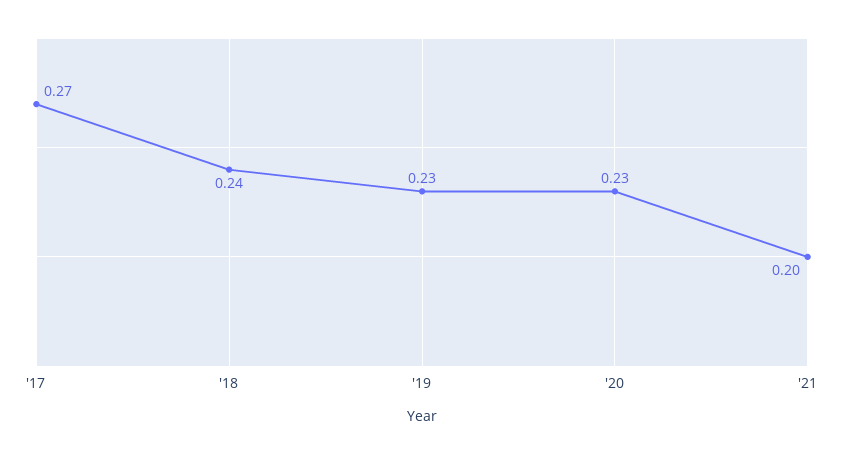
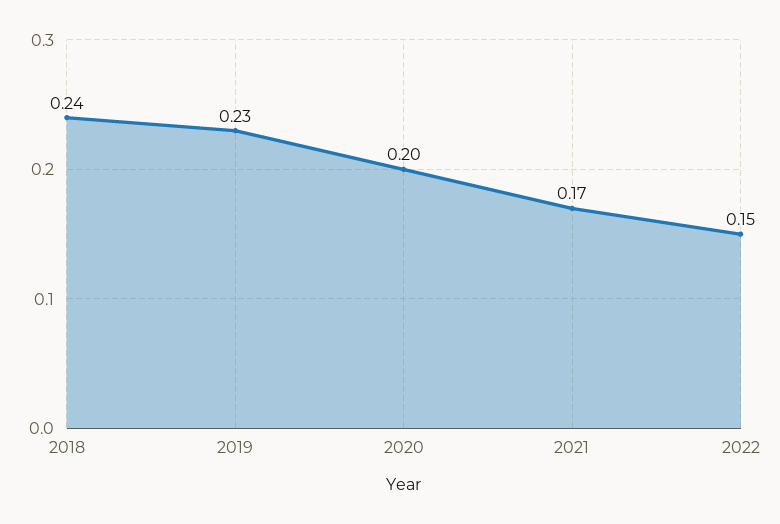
'17: 0.27 -> none
'20: 0.23 -> 0.2
'21: 0.2 -> 0.17
2022: none -> 0.15

